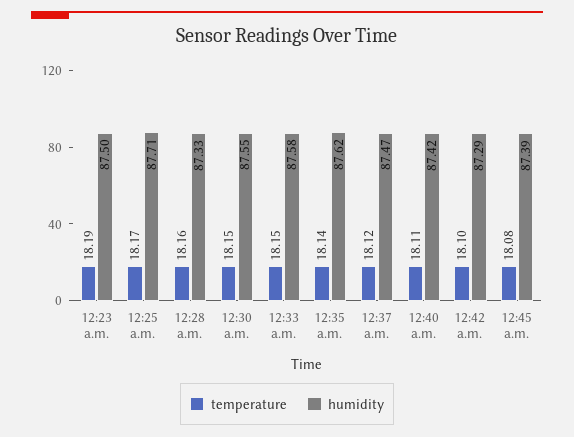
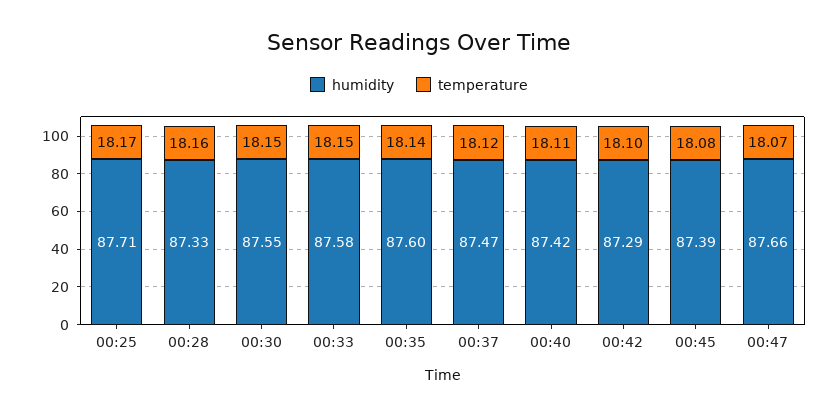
temperature, 12:23 a.m.: 18.19 -> none
humidity, 12:23 a.m.: 87.5 -> none
humidity, 12:35 a.m.: 87.62 -> 87.6
humidity, 00:47: none -> 87.66
temperature, 00:47: none -> 18.07

